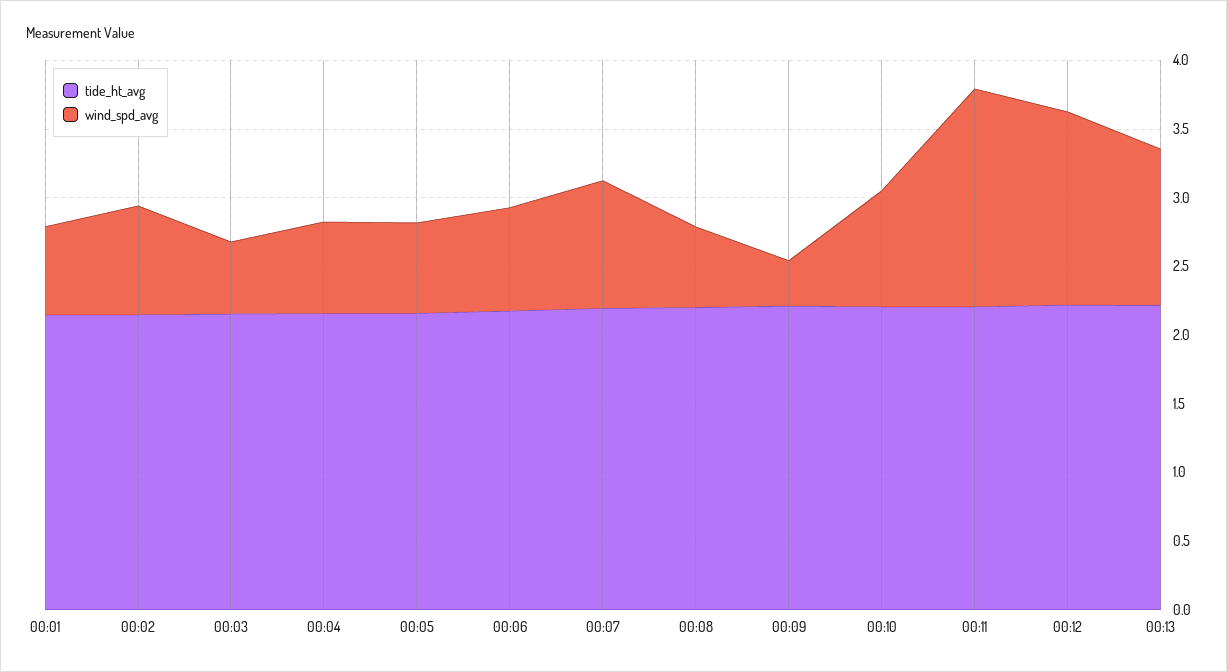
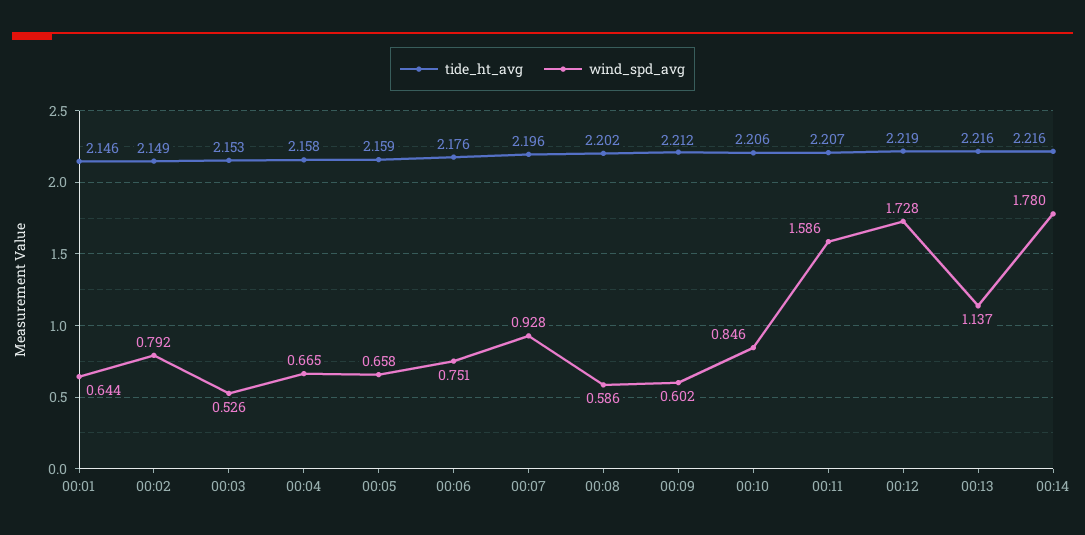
wind_spd_avg, 00:09: 0.3 -> 0.602
wind_spd_avg, 00:12: 1.4 -> 1.728
tide_ht_avg, 00:14: none -> 2.216
wind_spd_avg, 00:14: none -> 1.78

